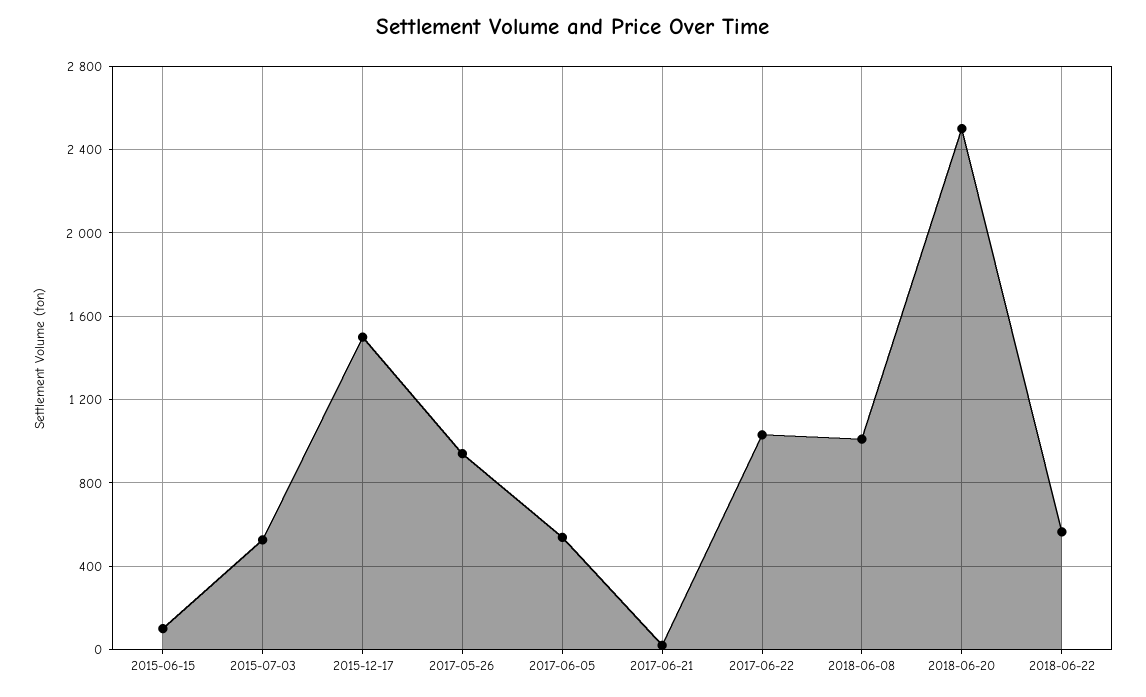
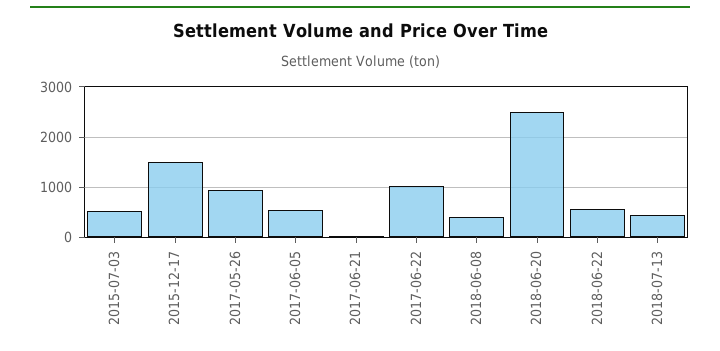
2015-06-15: 100 -> none
2018-06-08: 1000 -> 400
2018-07-13: none -> 400

